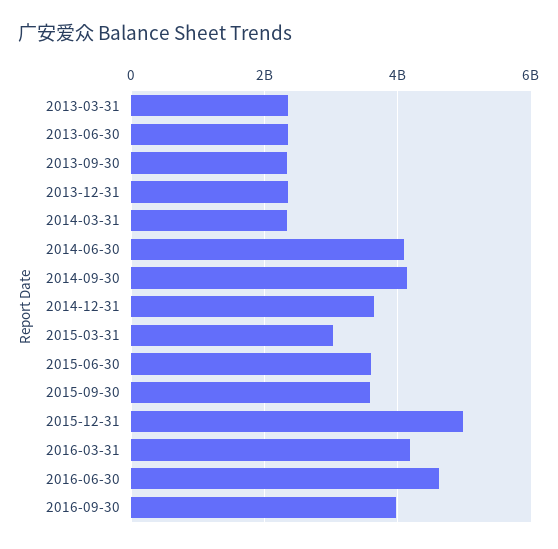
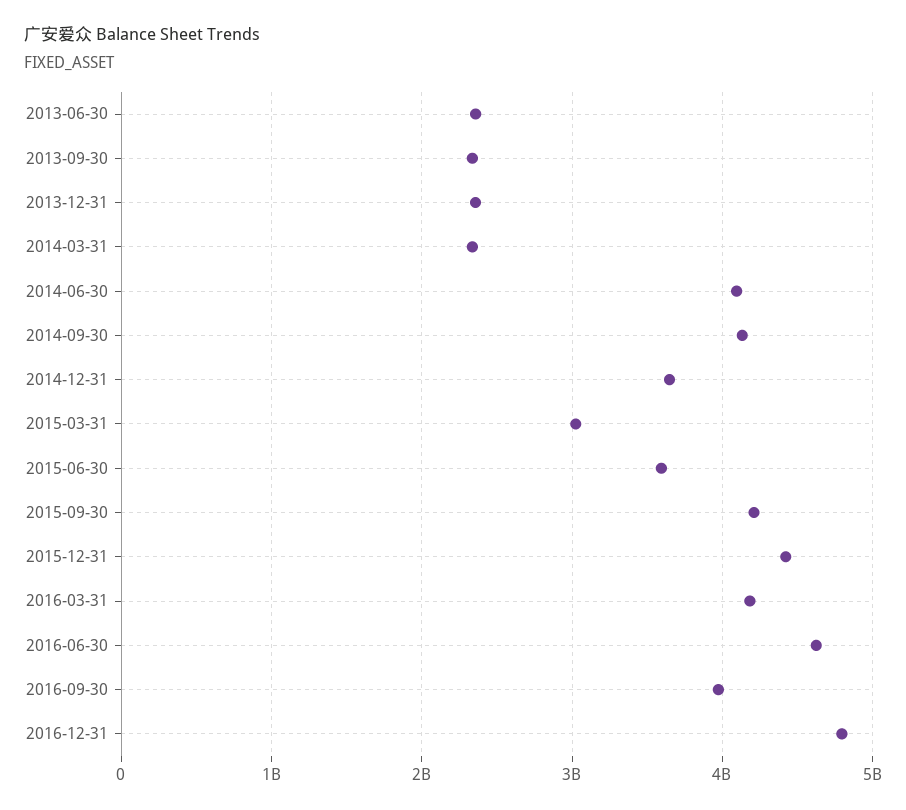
2013-03-31: 2400000000 -> none
2015-09-30: 3600000000 -> 4200000000
2015-12-31: 5000000000 -> 4400000000
2016-12-31: none -> 4800000000

